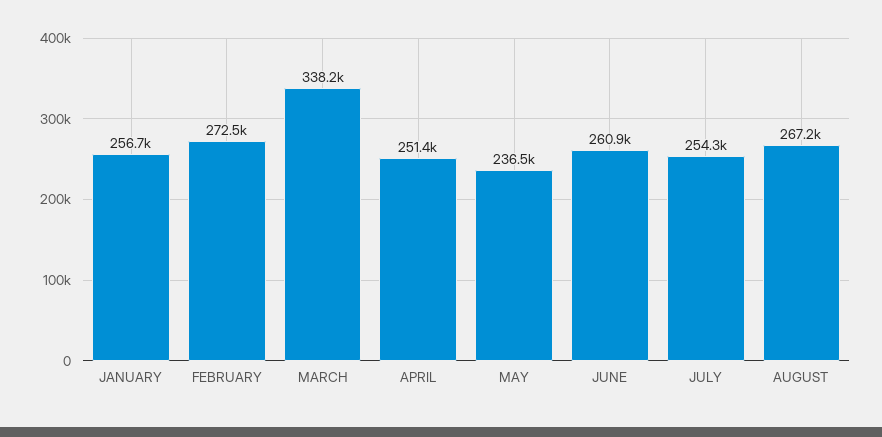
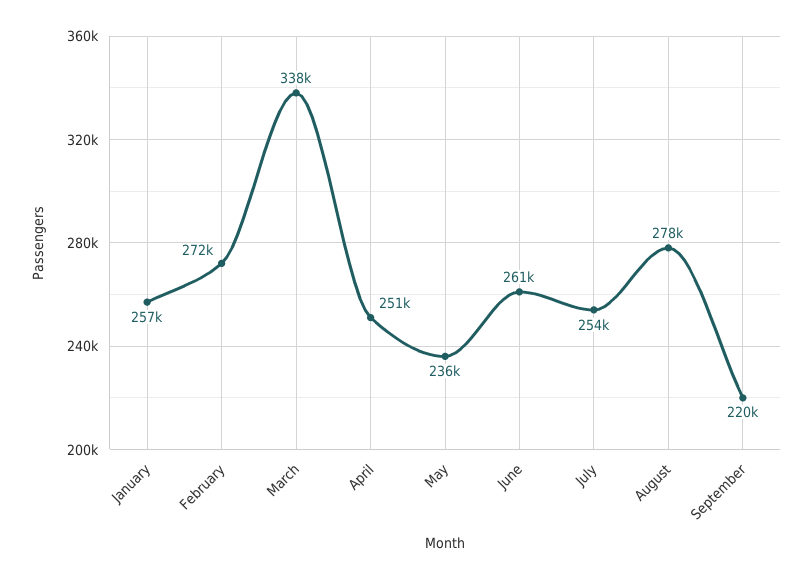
AUGUST: 267200 -> 278000
September: none -> 220000

